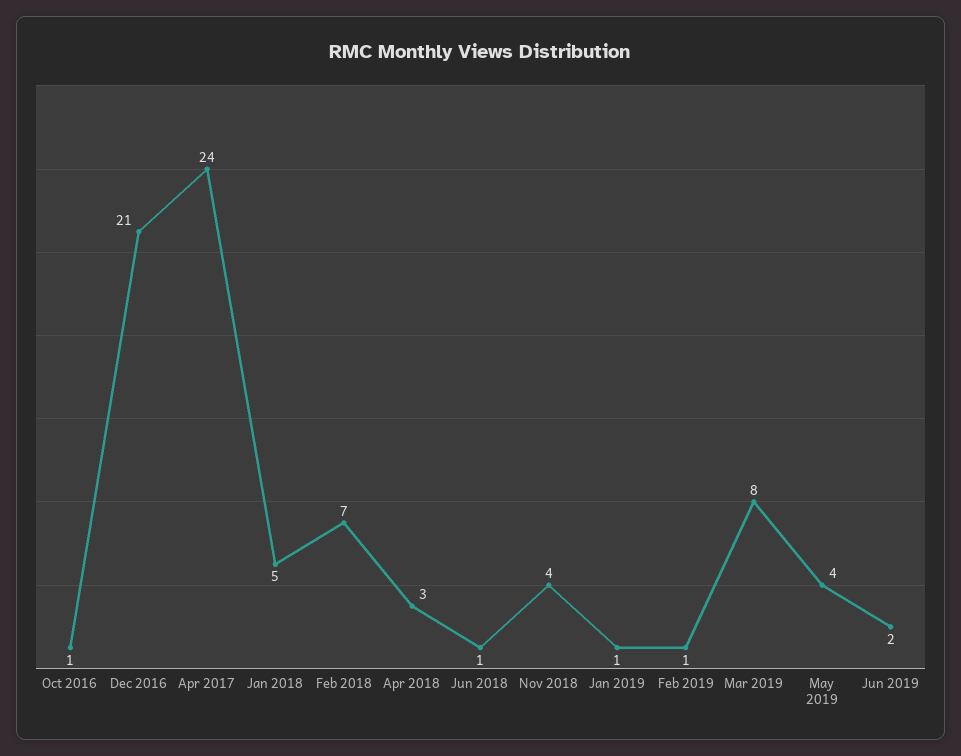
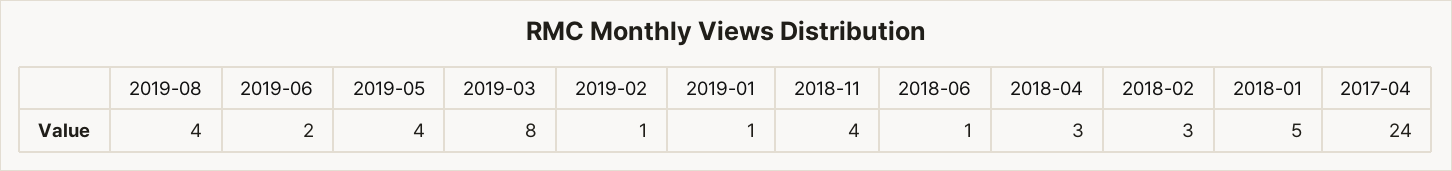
Oct 2016: 1 -> none
Dec 2016: 21 -> none
Feb 2018: 7 -> 3
2019-08: none -> 4

